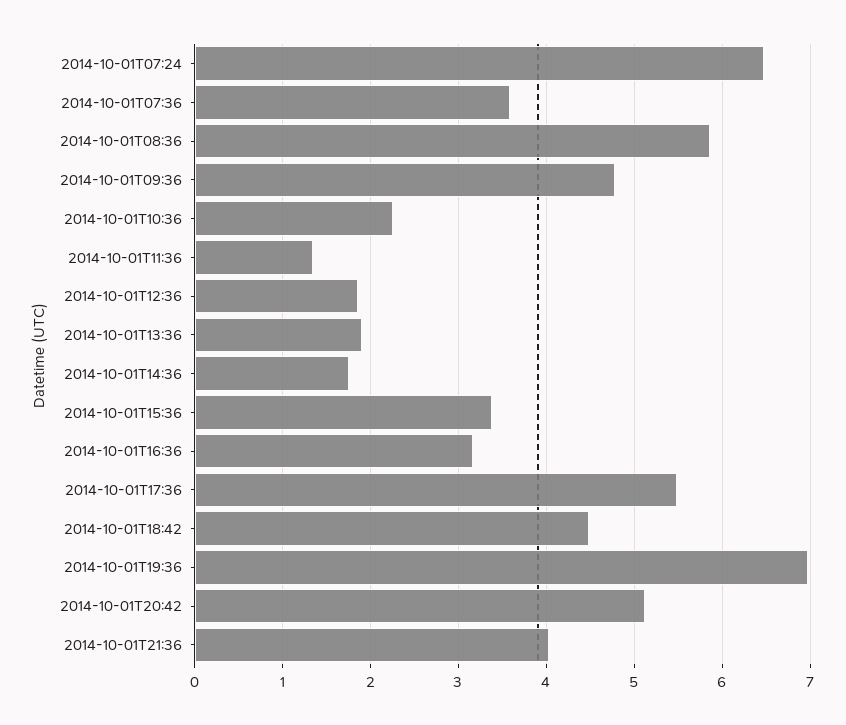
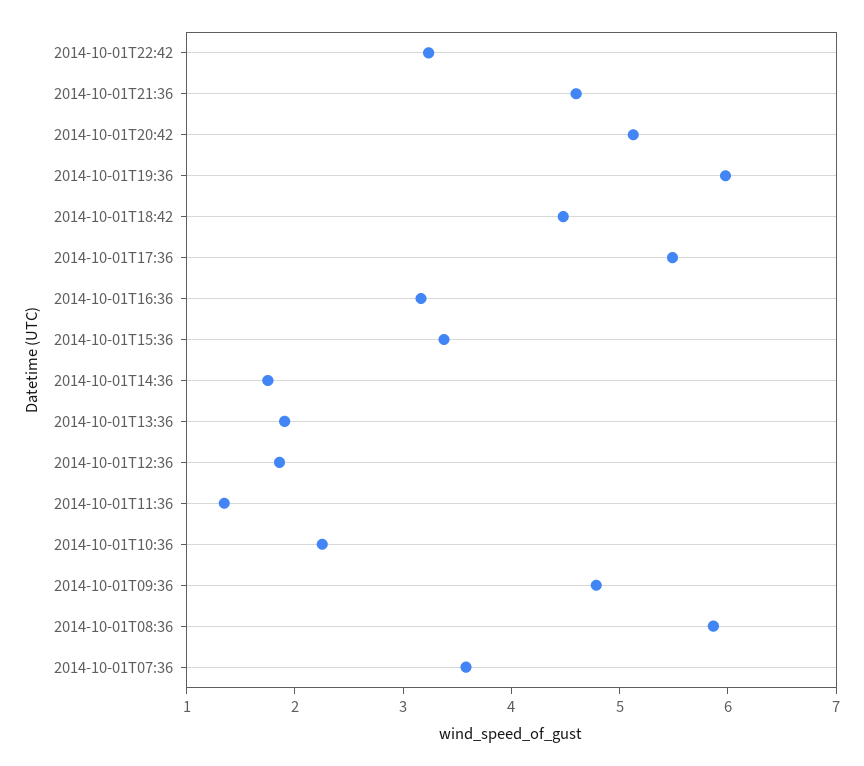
2014-10-01T07:24: 6.5 -> none
2014-10-01T19:36: 7 -> 6
2014-10-01T21:36: 4 -> 4.6
2014-10-01T22:42: none -> 3.2

